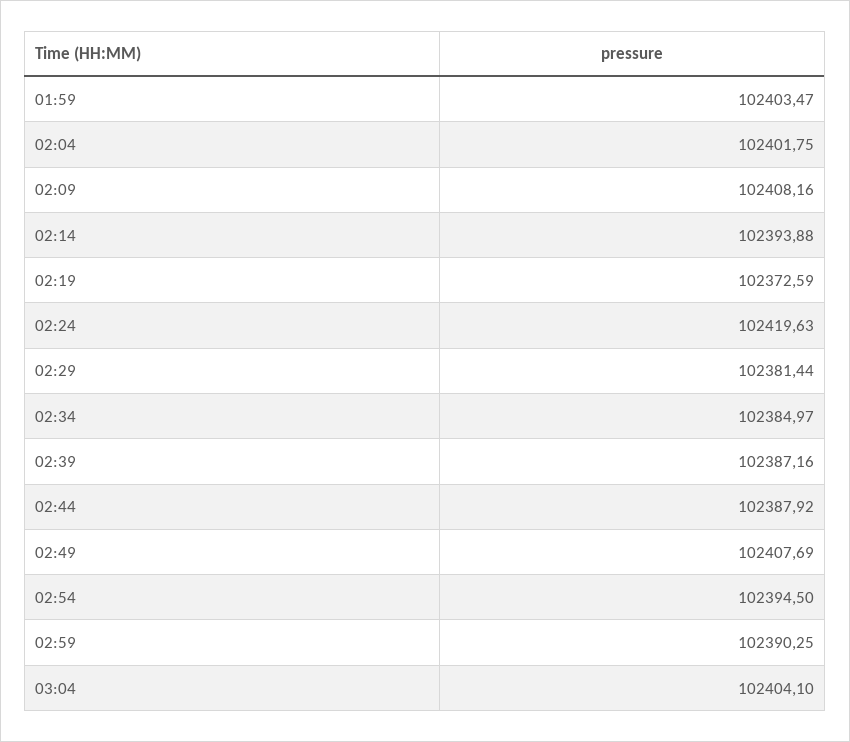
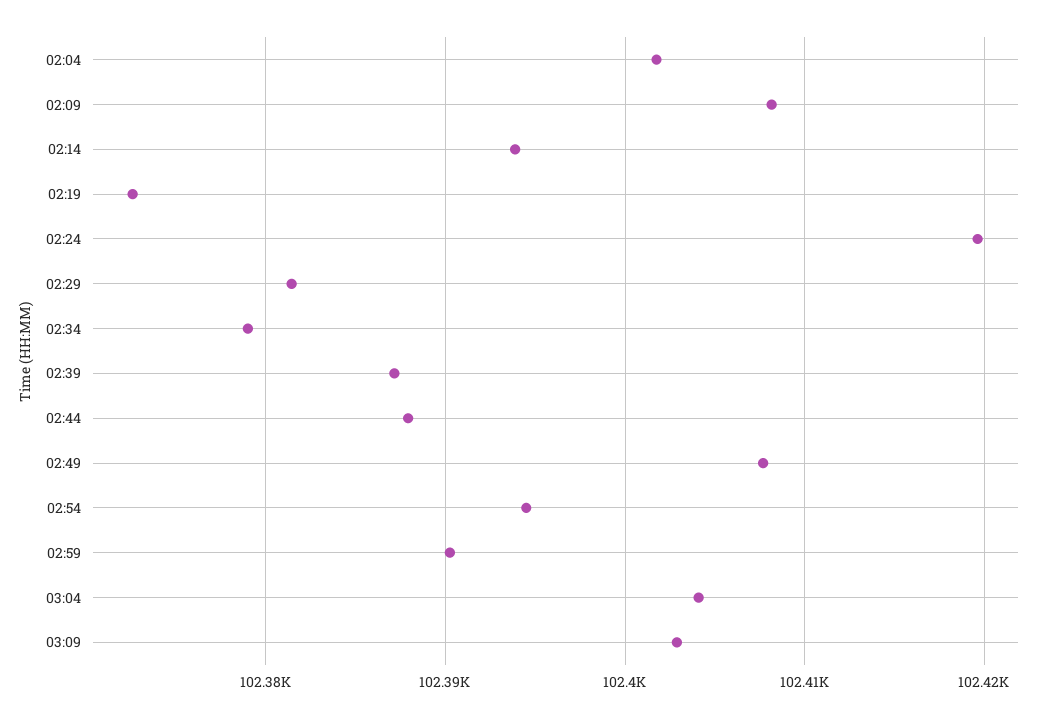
01:59: 102403.47 -> none
02:34: 102384.97 -> 102379
03:09: none -> 102403

